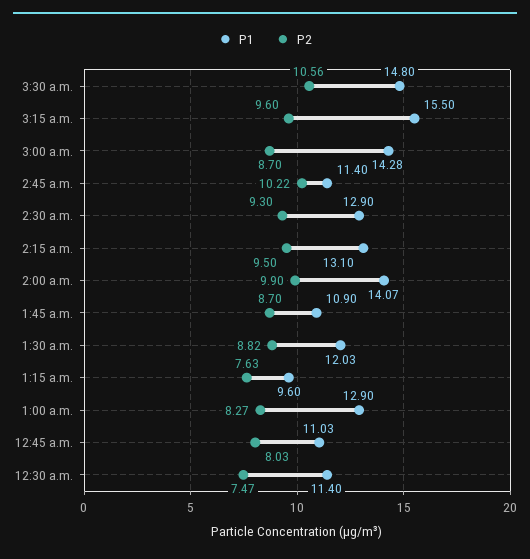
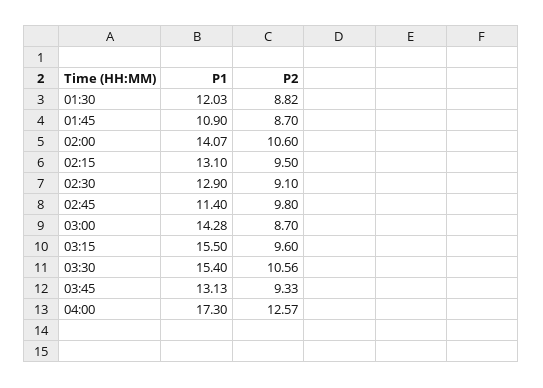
P1, 3:30 a.m.: 14.8 -> 15.4
P2, 2:45 a.m.: 10.22 -> 9.8
P2, 2:30 a.m.: 9.3 -> 9.1
P2, 2:00 a.m.: 9.9 -> 10.6
P1, 1:15 a.m.: 9.6 -> none
P2, 1:15 a.m.: 7.63 -> none
P1, 1:00 a.m.: 12.9 -> none
P2, 1:00 a.m.: 8.27 -> none
P1, 12:45 a.m.: 11.03 -> none
P2, 12:45 a.m.: 8.03 -> none
P1, 12:30 a.m.: 11.4 -> none
P2, 12:30 a.m.: 7.47 -> none
P1, 03:45: none -> 13.13
P2, 03:45: none -> 9.33
P1, 04:00: none -> 17.3
P2, 04:00: none -> 12.57

